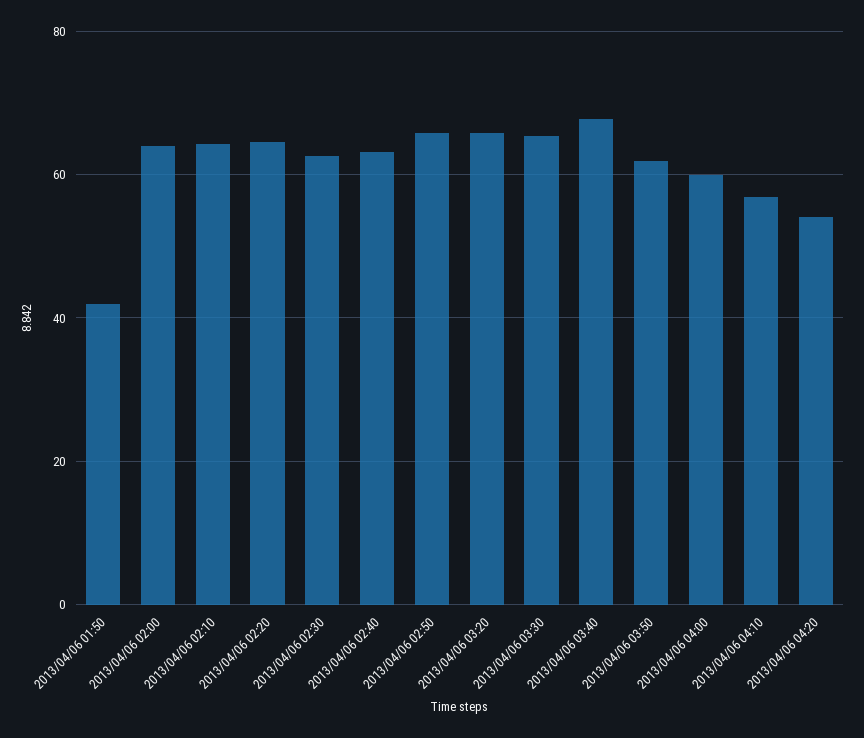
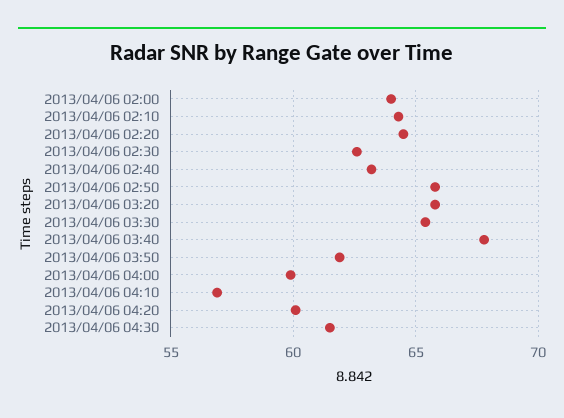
2013/04/06 01:50: 42 -> none
2013/04/06 04:20: 54 -> 60
2013/04/06 04:30: none -> 61.5

